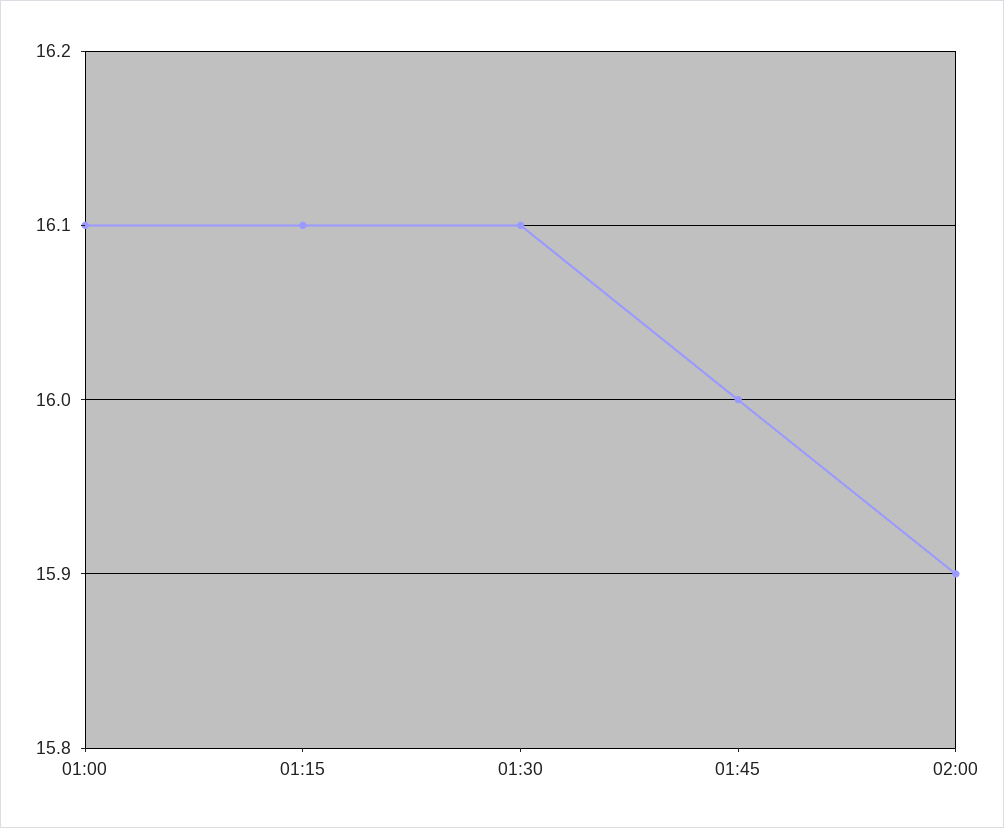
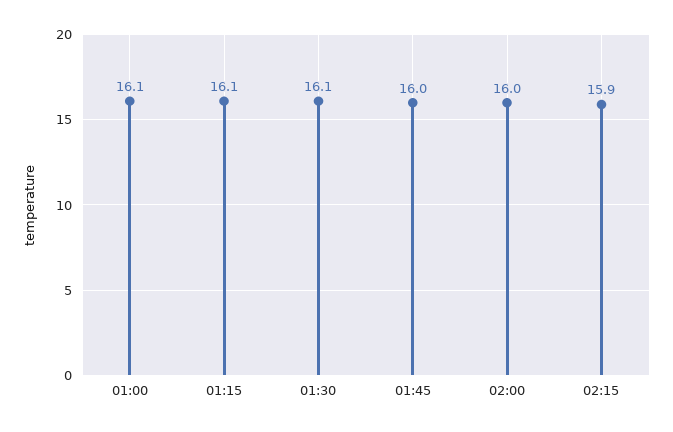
02:00: 15.9 -> 16
02:15: none -> 15.9

